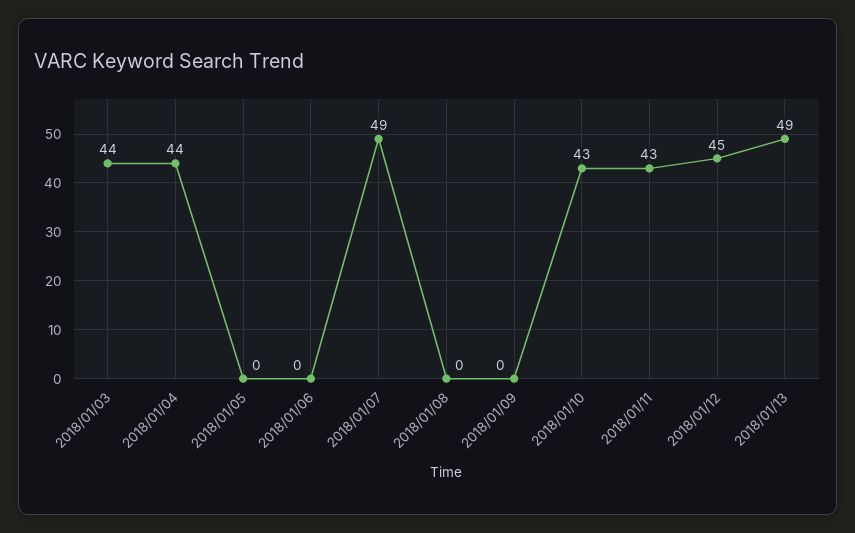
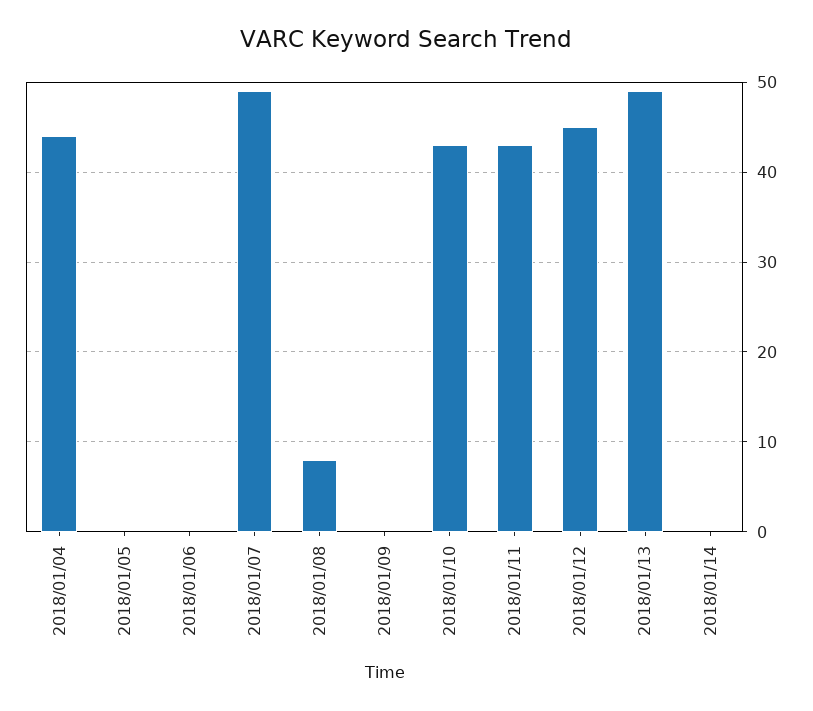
2018/01/03: 44 -> none
2018/01/08: 0 -> 8
2018/01/14: none -> 0

